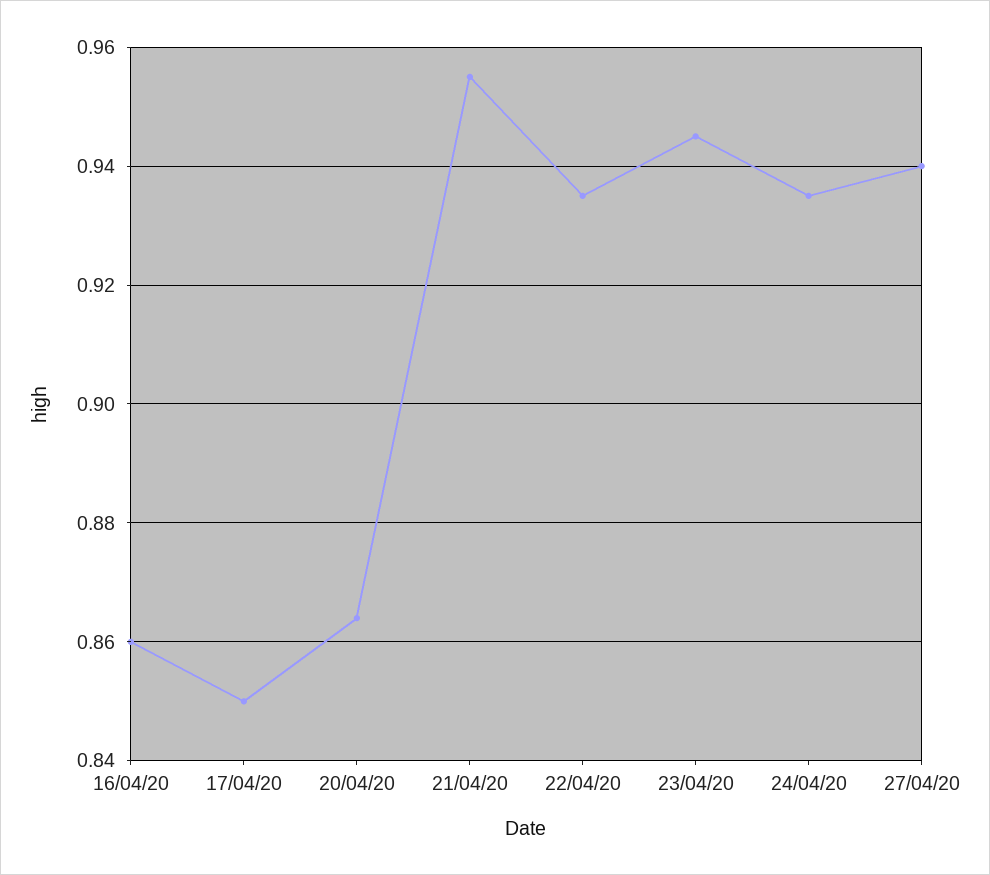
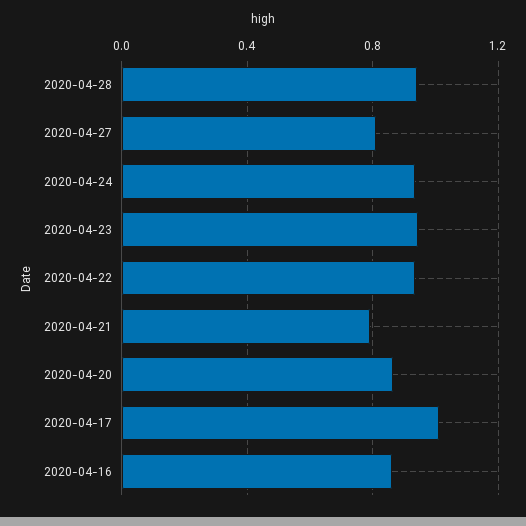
17/04/20: 0.85 -> 1
21/04/20: 0.955 -> 0.8
27/04/20: 0.94 -> 0.8
2020-04-28: none -> 0.95

